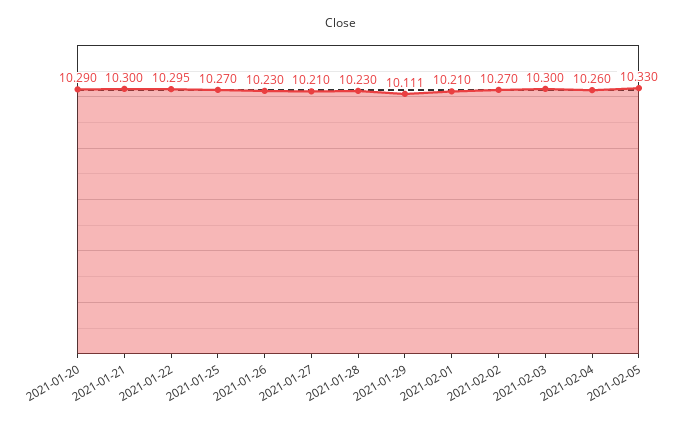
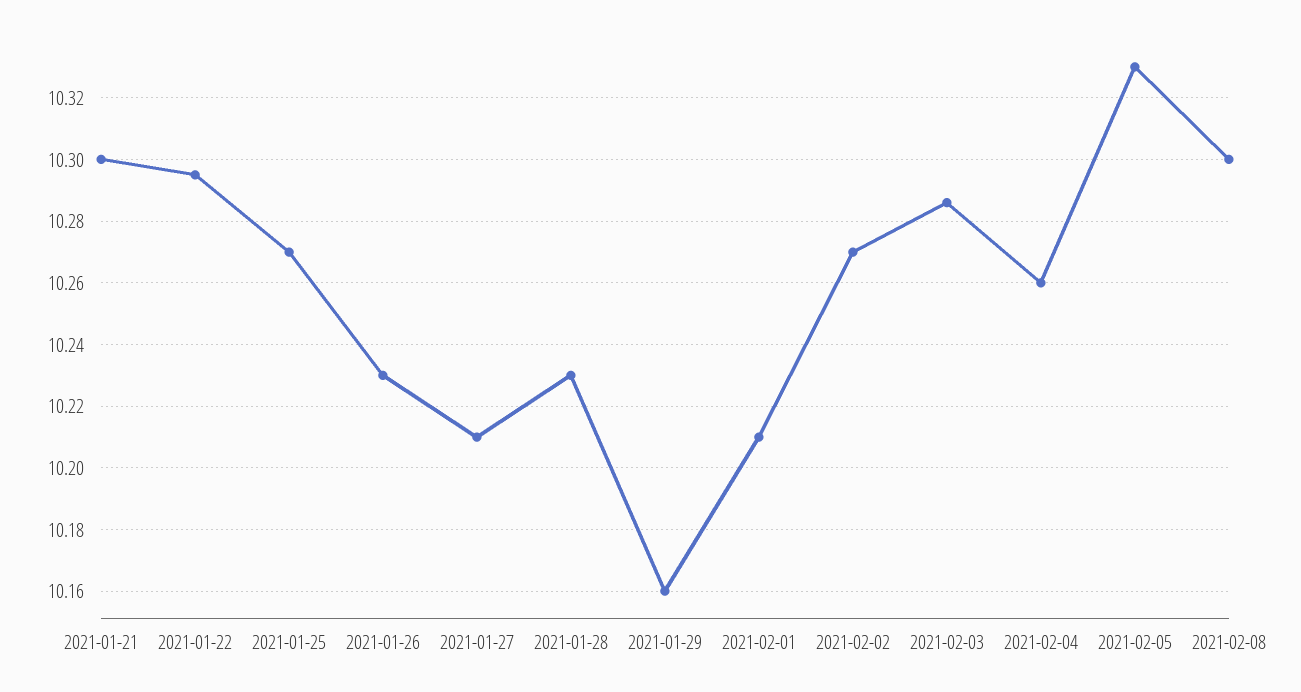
2021-01-20: 10.29 -> none
2021-01-29: 10.111 -> 10.16
2021-02-03: 10.3 -> 10.285
2021-02-08: none -> 10.3

